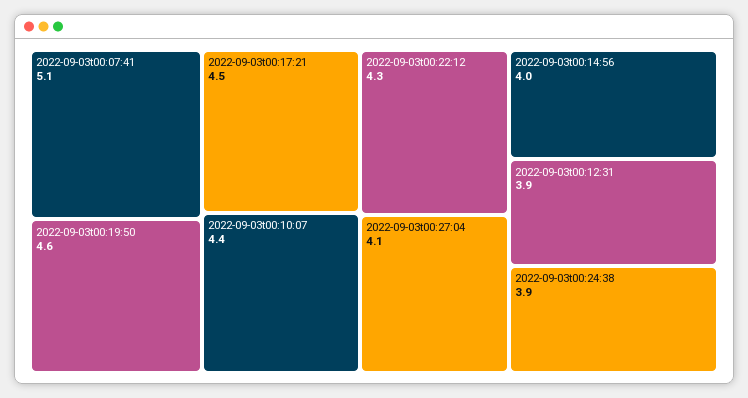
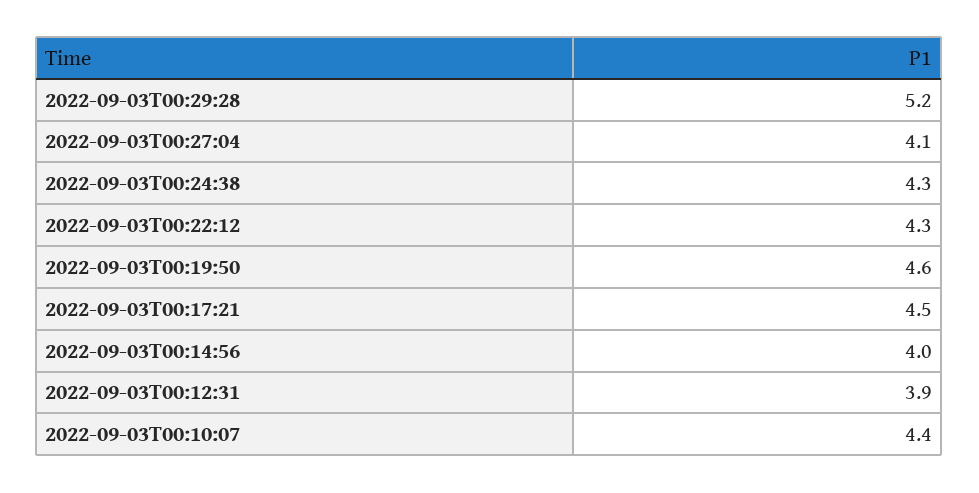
2022-09-03t00:07:41: 5.1 -> none
2022-09-03t00:24:38: 3.9 -> 4.3
2022-09-03T00:29:28: none -> 5.2

